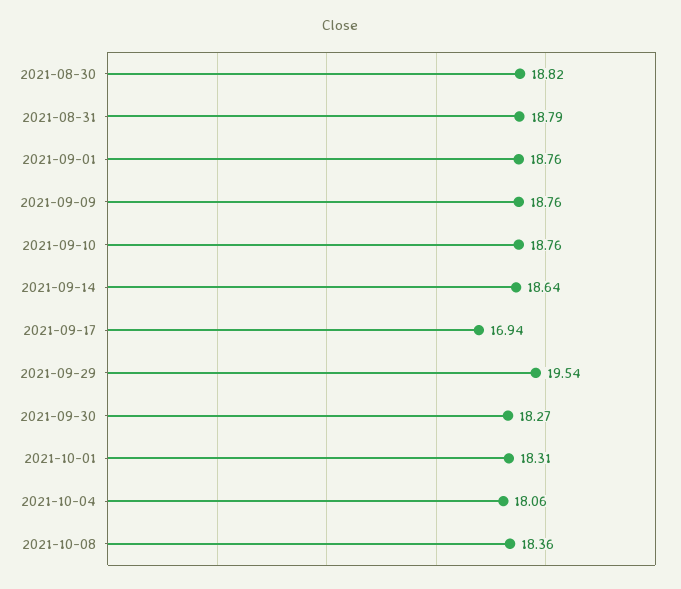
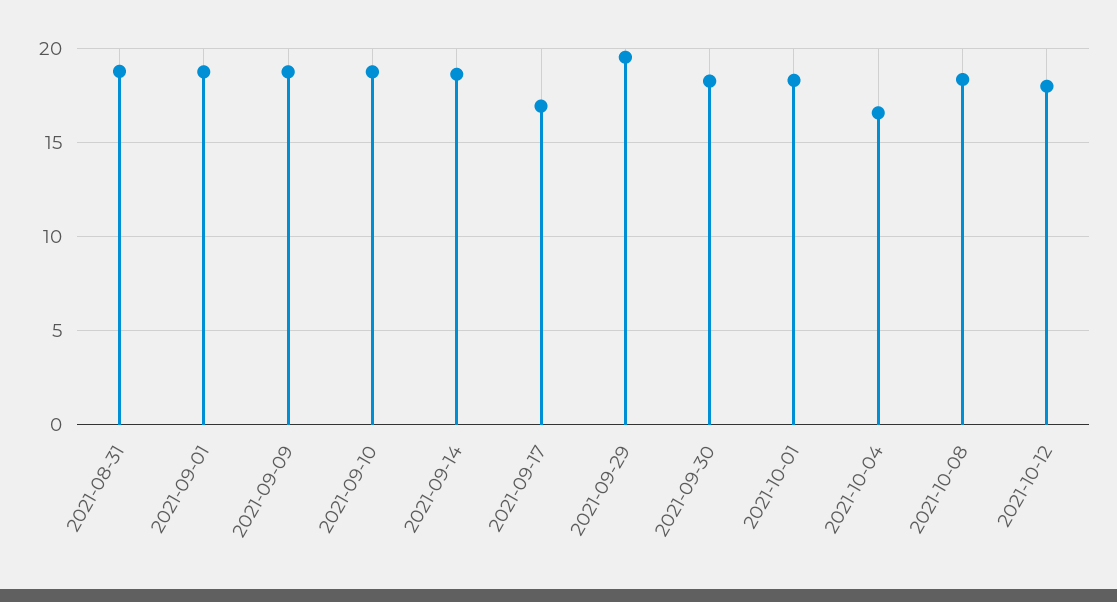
2021-08-30: 18.82 -> none
2021-10-04: 18.06 -> 16.5
2021-10-12: none -> 18

